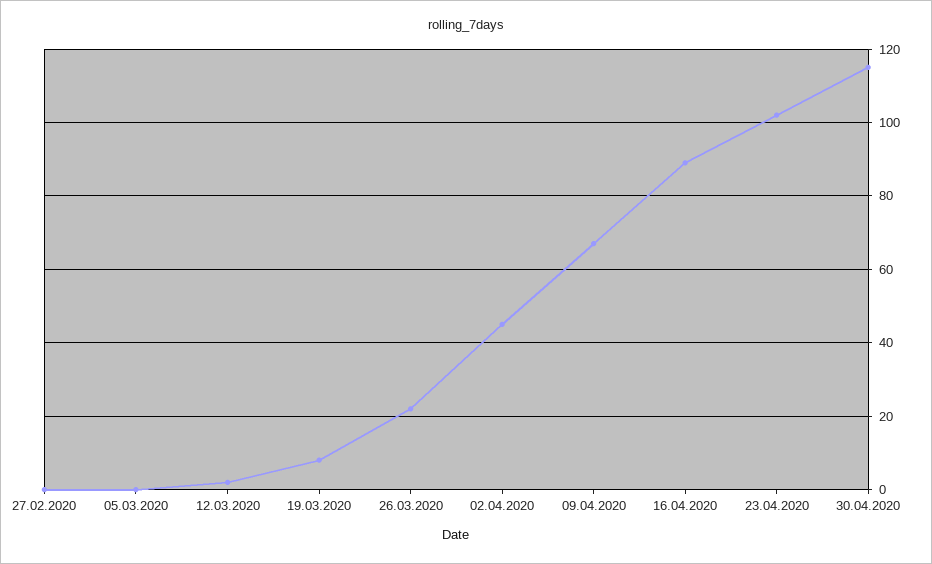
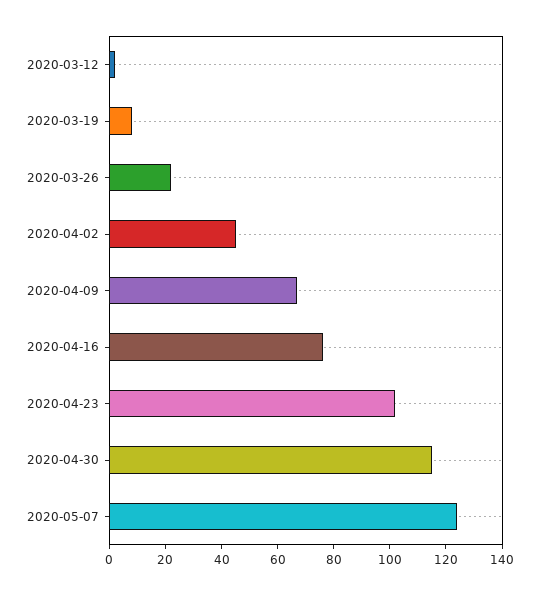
27.02.2020: 0 -> none
05.03.2020: 0 -> none
16.04.2020: 90 -> 75
2020-05-07: none -> 125

